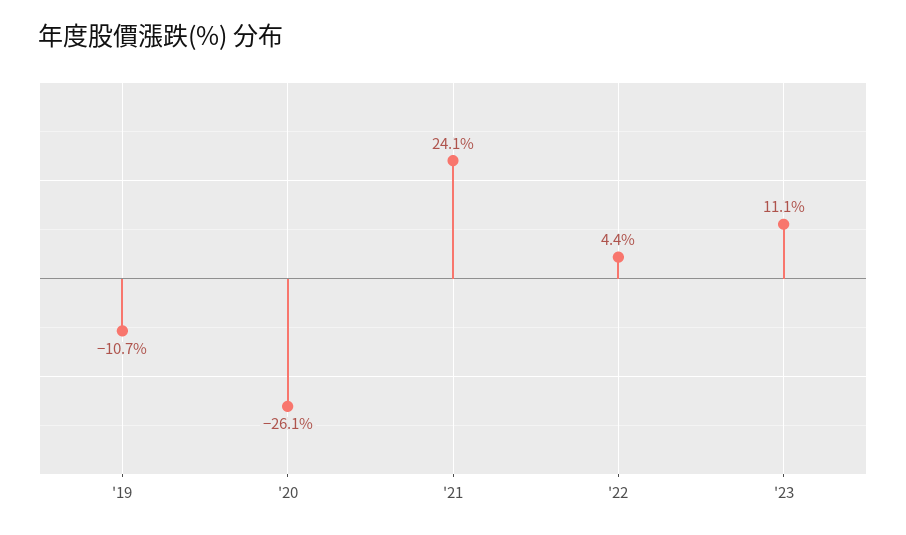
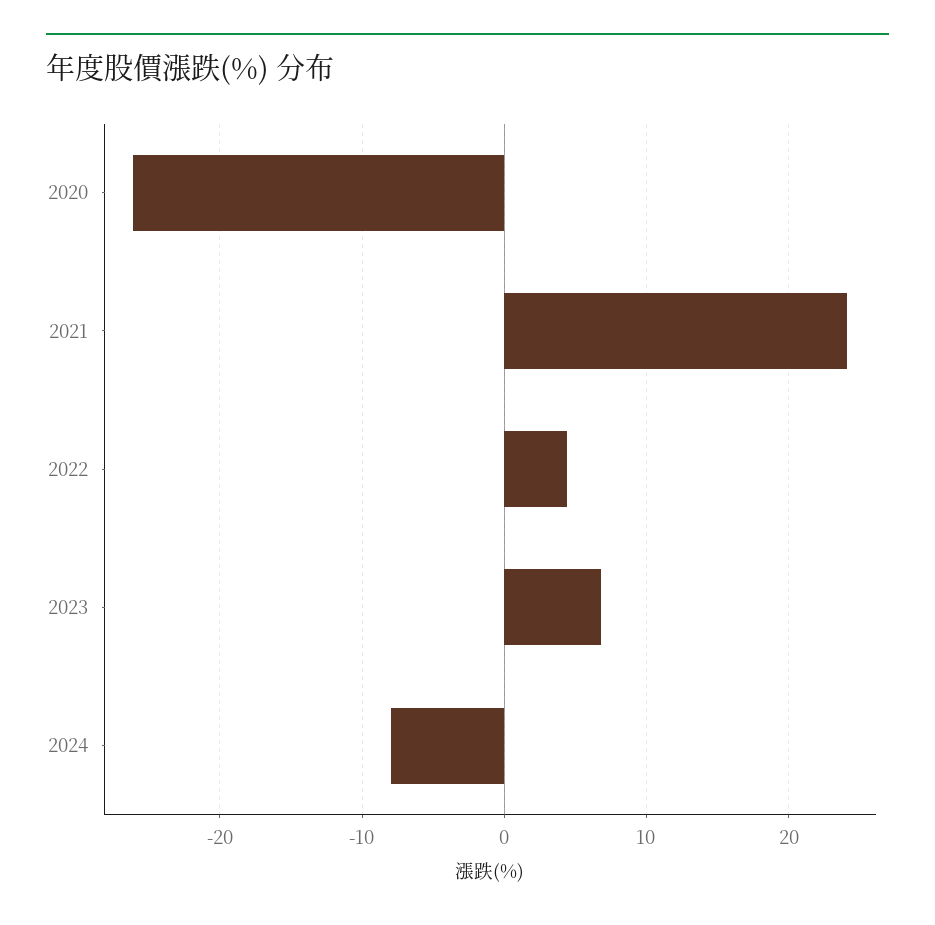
'19: -10.7 -> none
'23: 11.1 -> 7
2024: none -> -8

